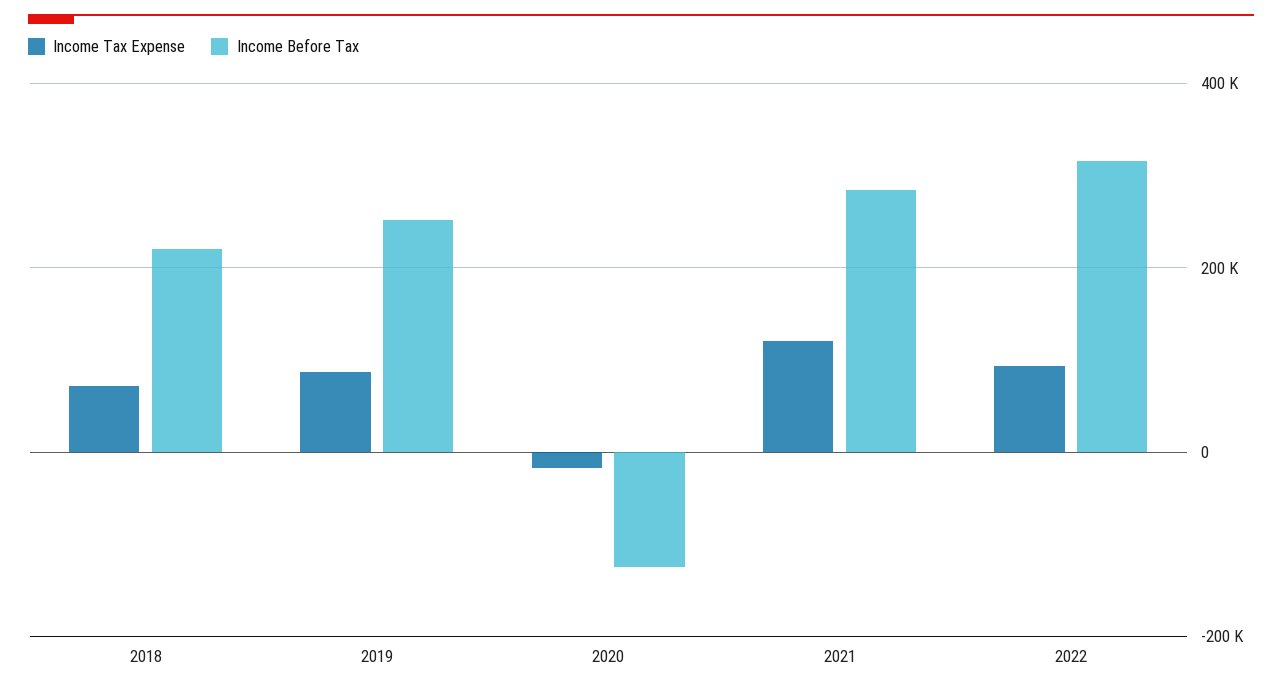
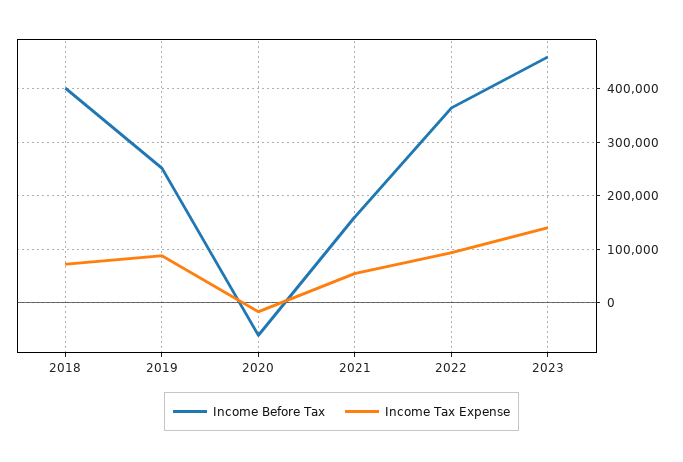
Income Before Tax, 2018: 220000 -> 400000
Income Before Tax, 2020: -120000 -> -60000
Income Tax Expense, 2021: 120000 -> 60000
Income Before Tax, 2021: 280000 -> 160000
Income Before Tax, 2022: 320000 -> 360000
Income Before Tax, 2023: none -> 460000
Income Tax Expense, 2023: none -> 140000

